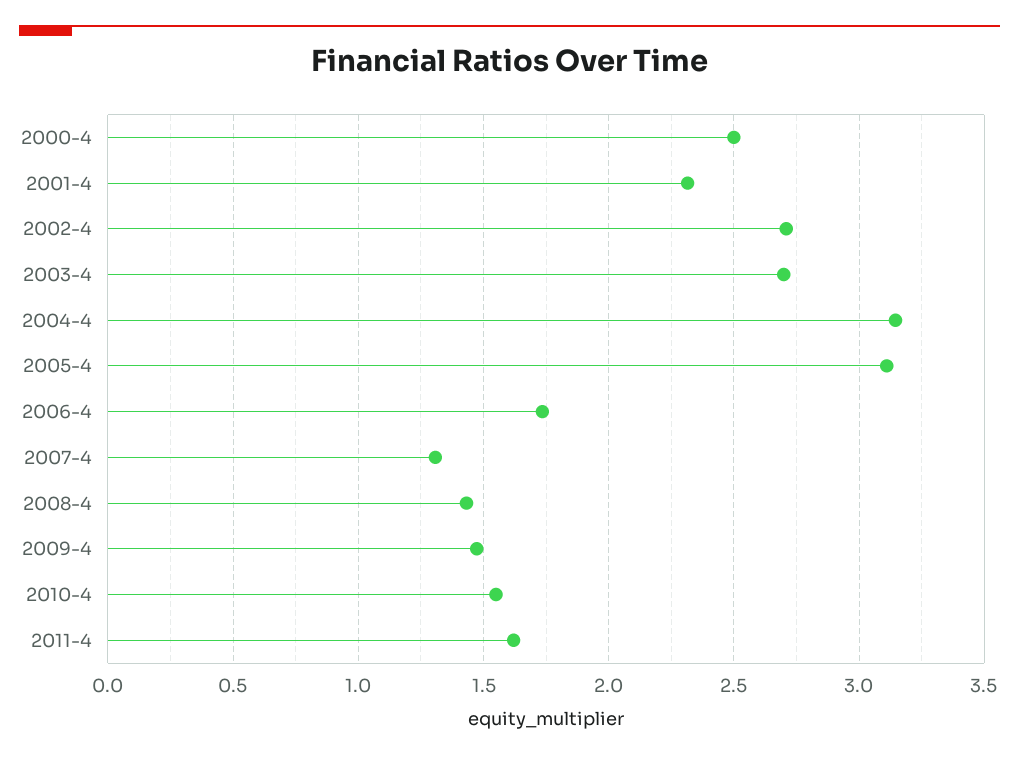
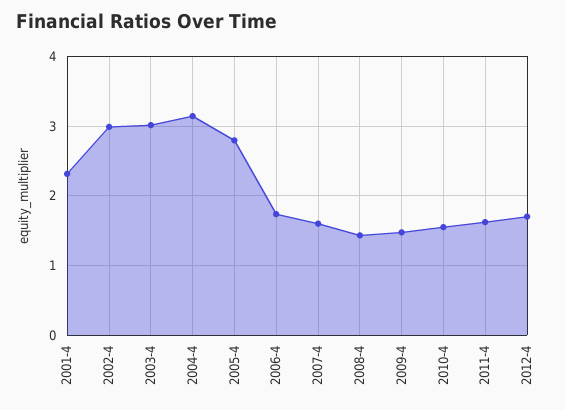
2000-4: 2.5 -> none
2002-4: 2.7 -> 3
2003-4: 2.7 -> 3
2005-4: 3.1 -> 2.8
2007-4: 1.3 -> 1.6
2012-4: none -> 1.7

